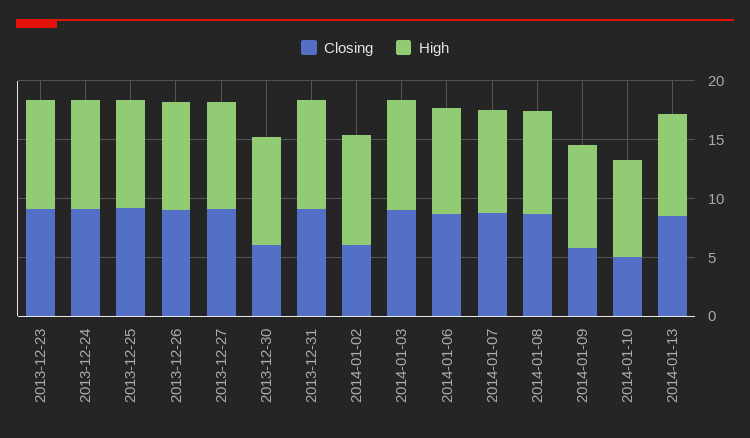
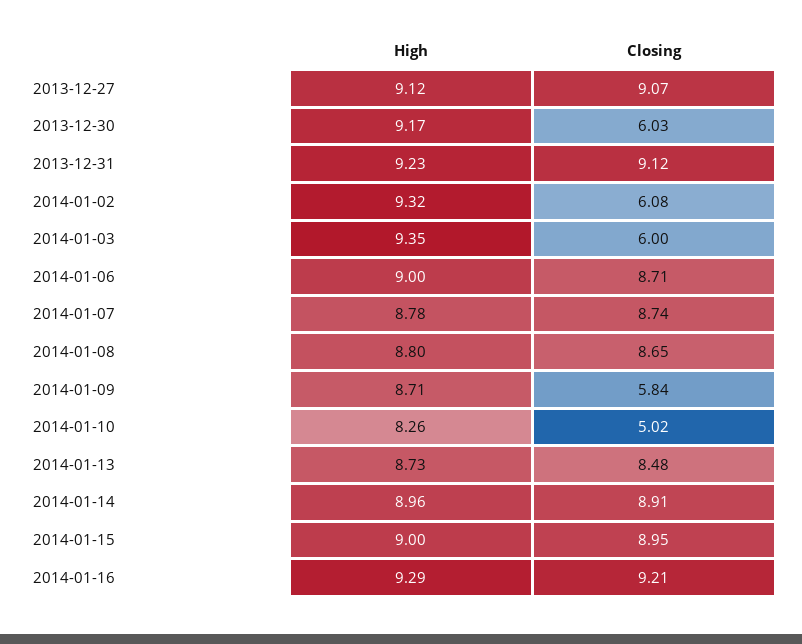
Closing, 2013-12-23: 9 -> none
High, 2013-12-23: 9 -> none
Closing, 2013-12-24: 9 -> none
High, 2013-12-24: 9 -> none
Closing, 2013-12-25: 9 -> none
High, 2013-12-25: 9 -> none
Closing, 2013-12-26: 9 -> none
High, 2013-12-26: 9 -> none
Closing, 2014-01-03: 9 -> 6
High, 2014-01-14: none -> 8.96
Closing, 2014-01-14: none -> 8.91
High, 2014-01-15: none -> 9
Closing, 2014-01-15: none -> 8.95
High, 2014-01-16: none -> 9.29
Closing, 2014-01-16: none -> 9.21

